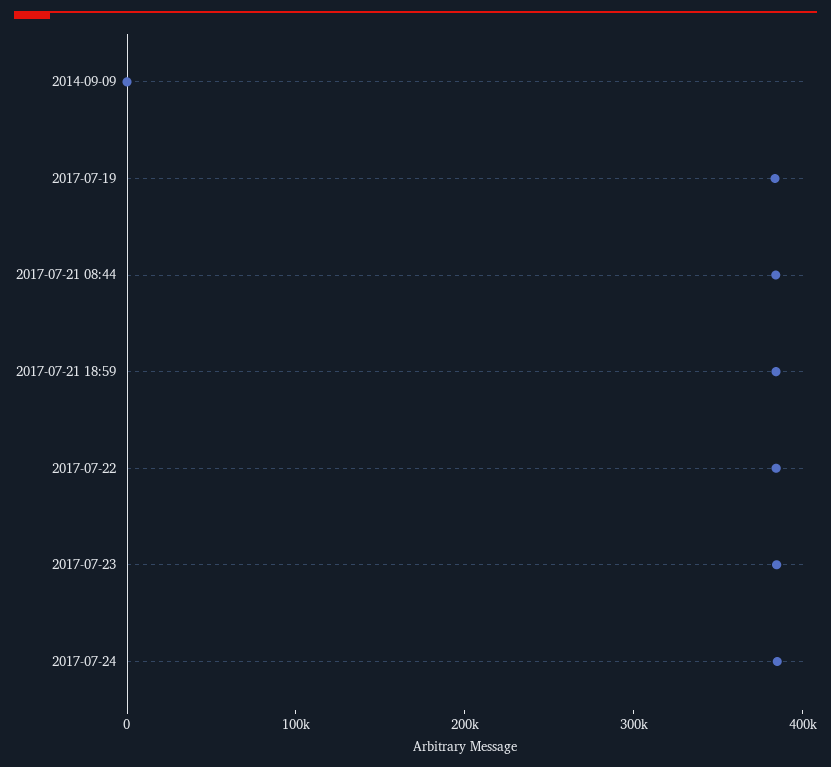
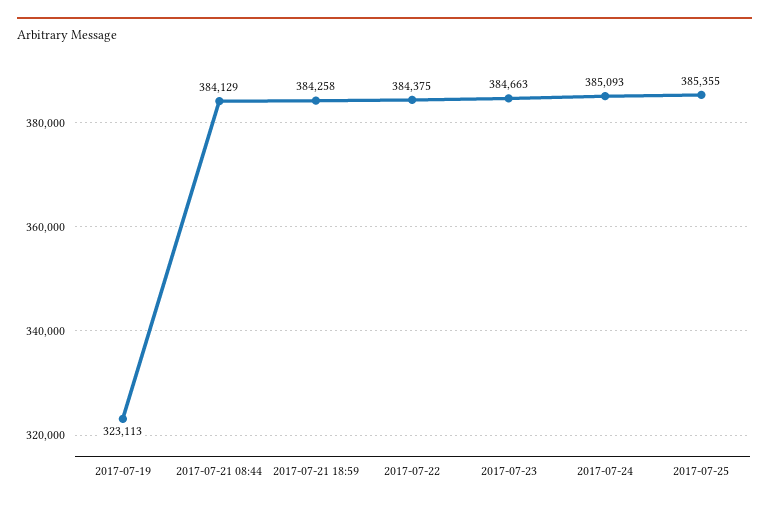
2014-09-09: 0 -> none
2017-07-19: 380000 -> 323113
2017-07-25: none -> 385355

